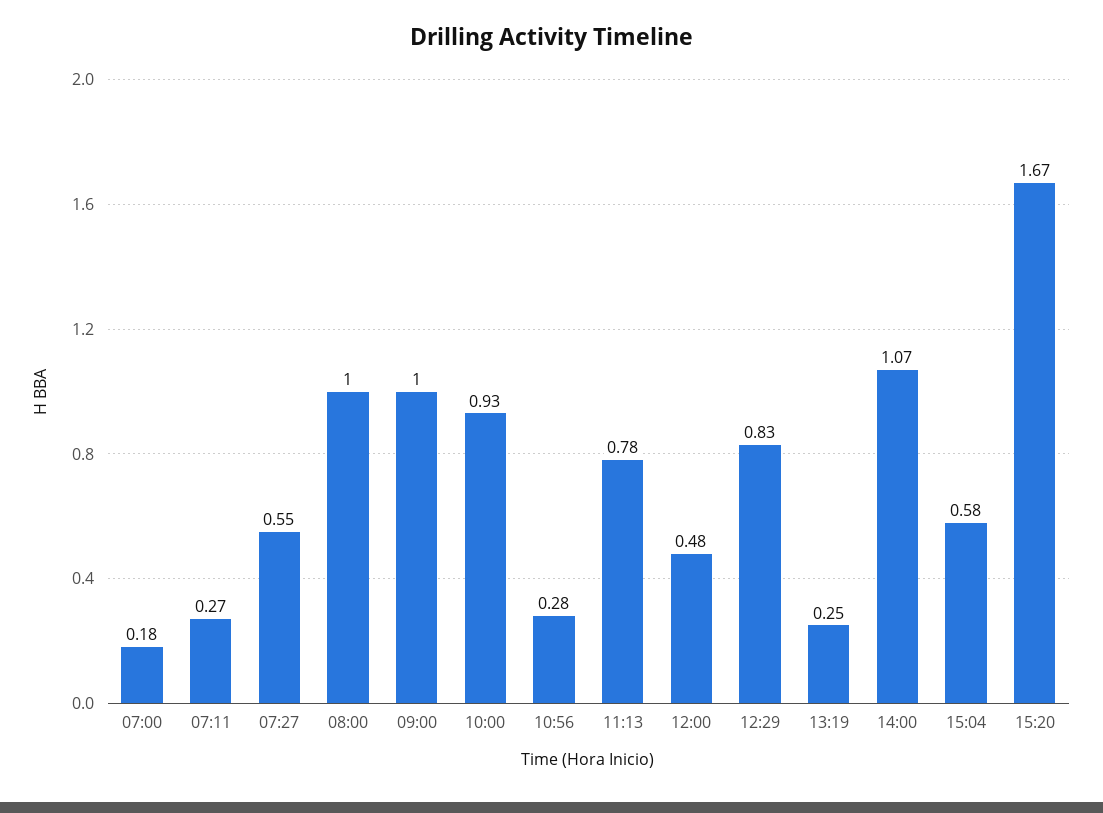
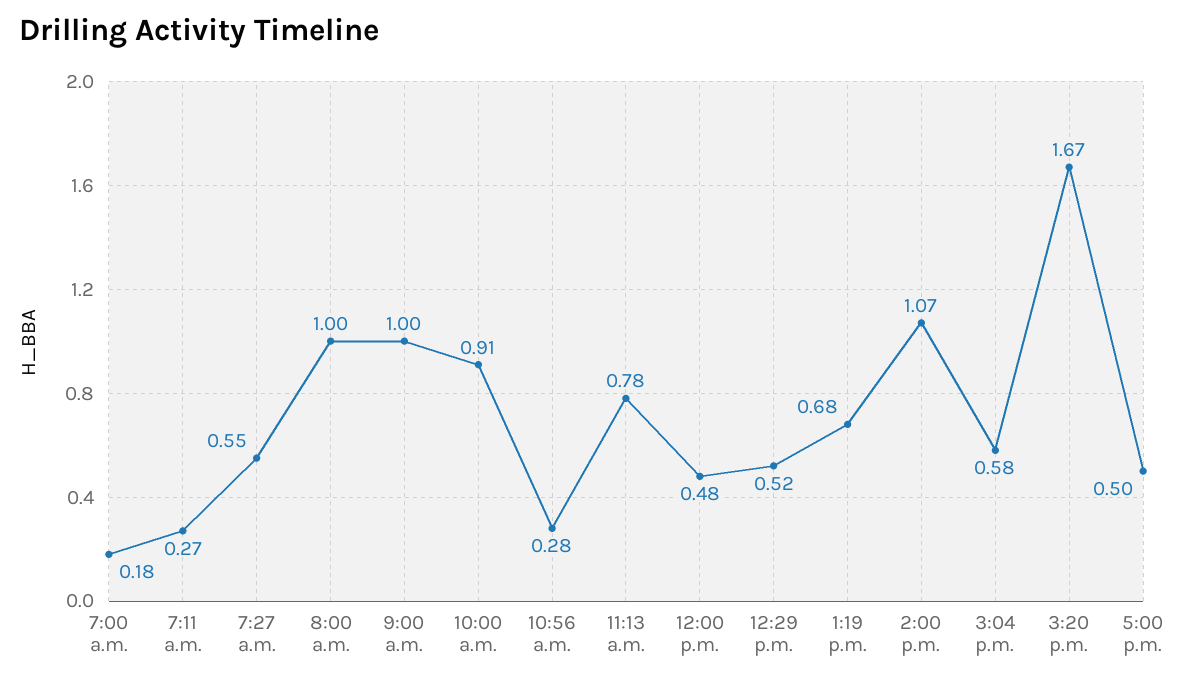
10:00: 0.93 -> 0.91
12:29: 0.83 -> 0.52
13:19: 0.25 -> 0.68
5:00 p.m.: none -> 0.5

